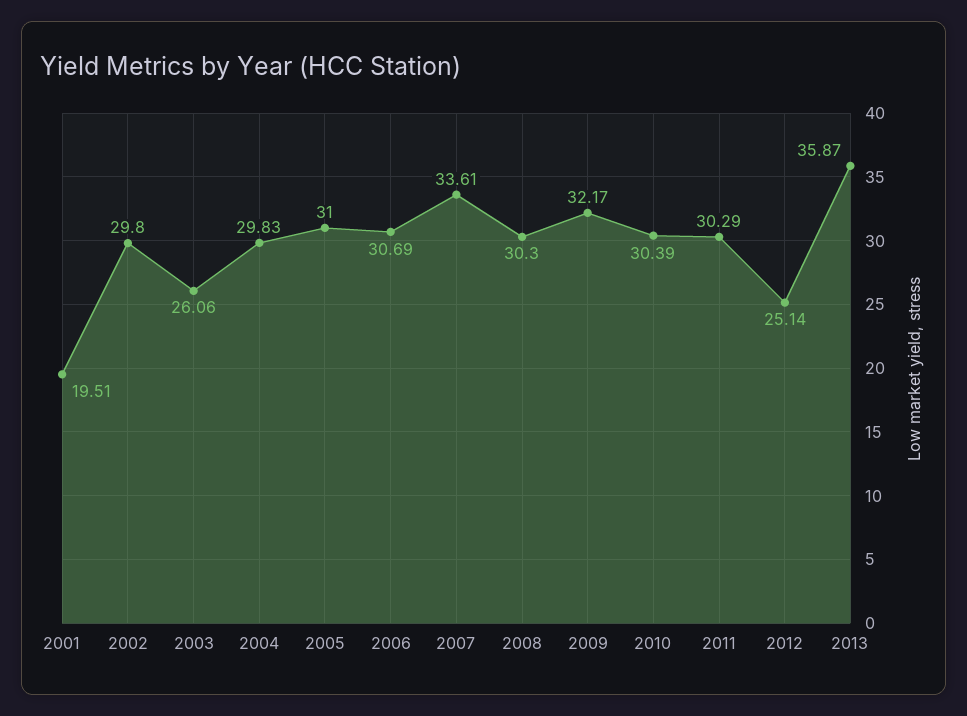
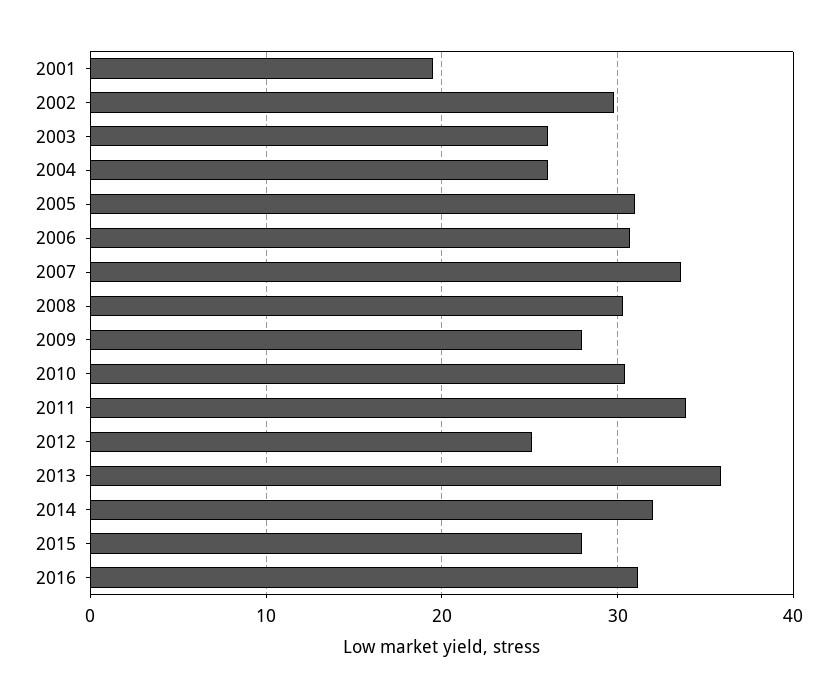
2004: 29.83 -> 26
2009: 32.17 -> 28
2011: 30.29 -> 34
2014: none -> 32
2015: none -> 28
2016: none -> 31

